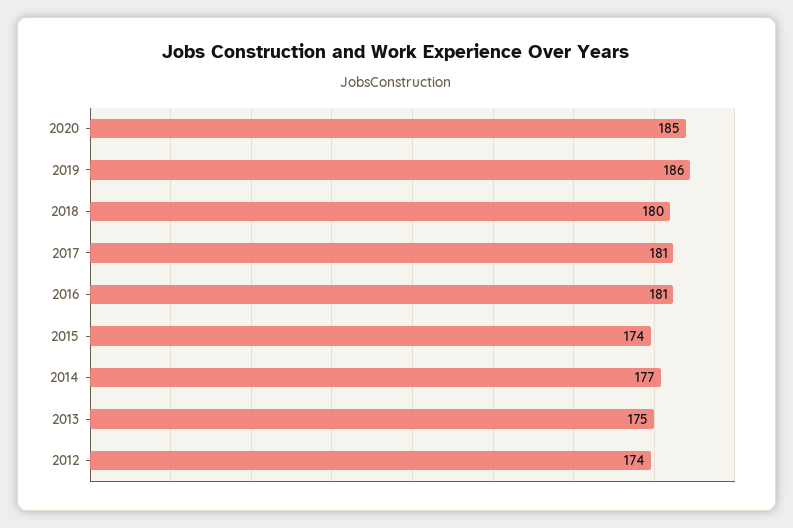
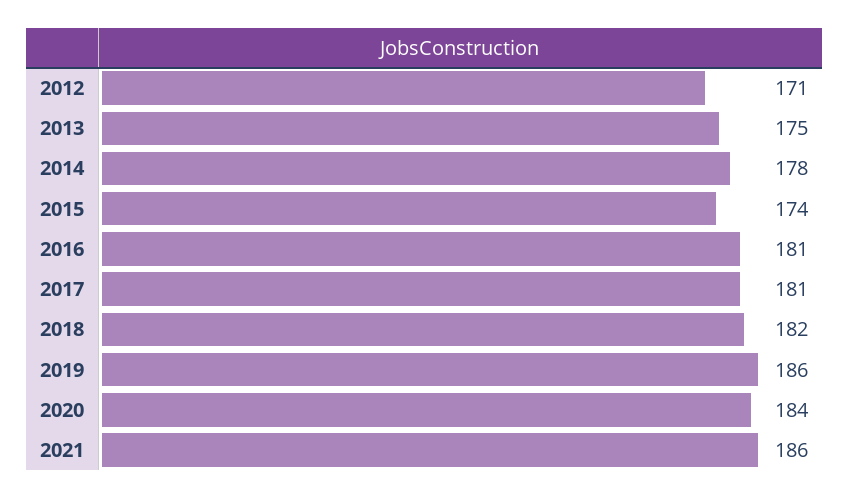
2020: 185 -> 184
2018: 180 -> 182
2014: 177 -> 178
2012: 174 -> 171
2021: none -> 186

